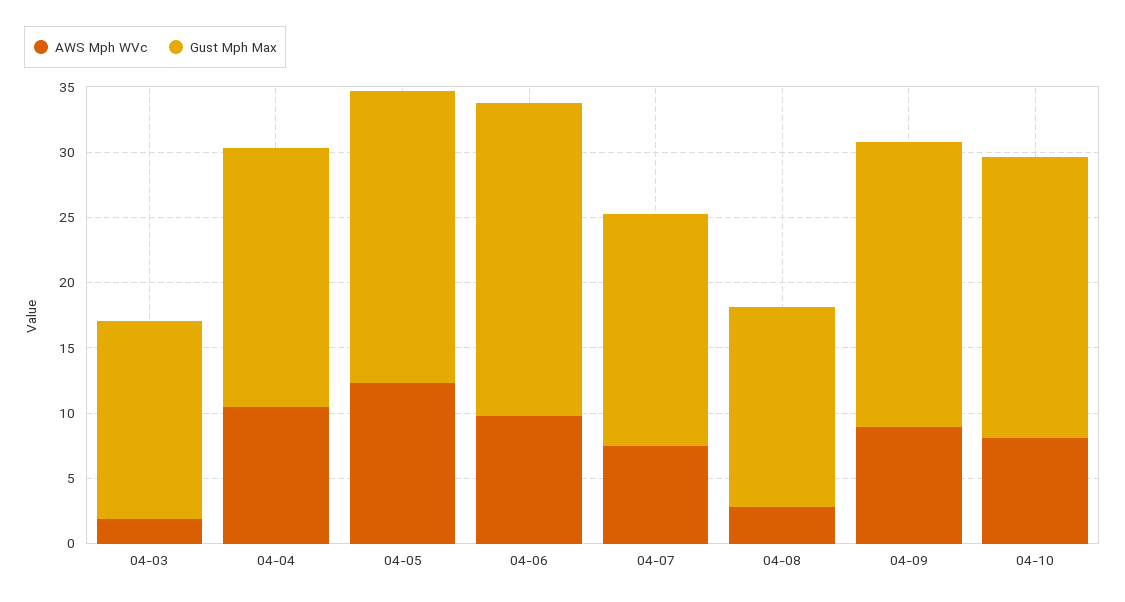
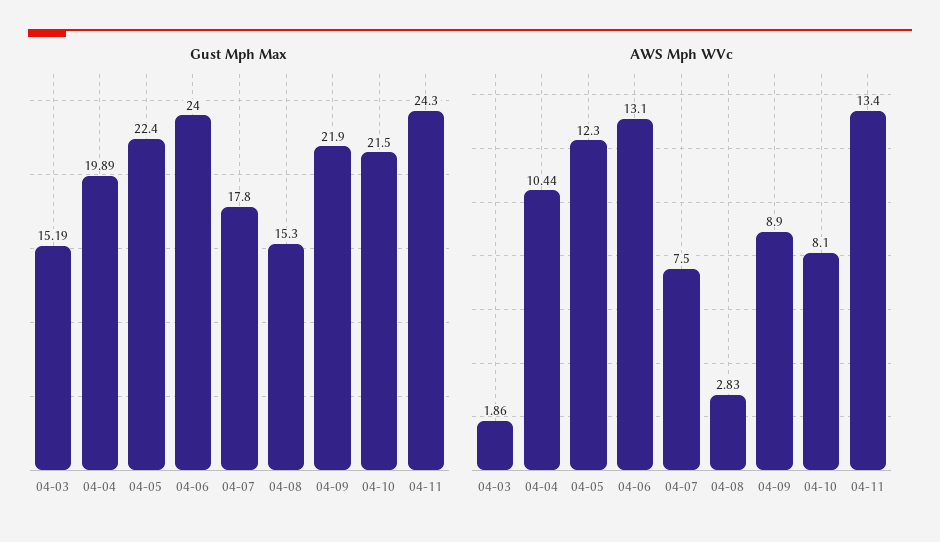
AWS Mph WVc, 04-06: 10 -> 13.1
Gust Mph Max, 04-11: none -> 24.3
AWS Mph WVc, 04-11: none -> 13.4

